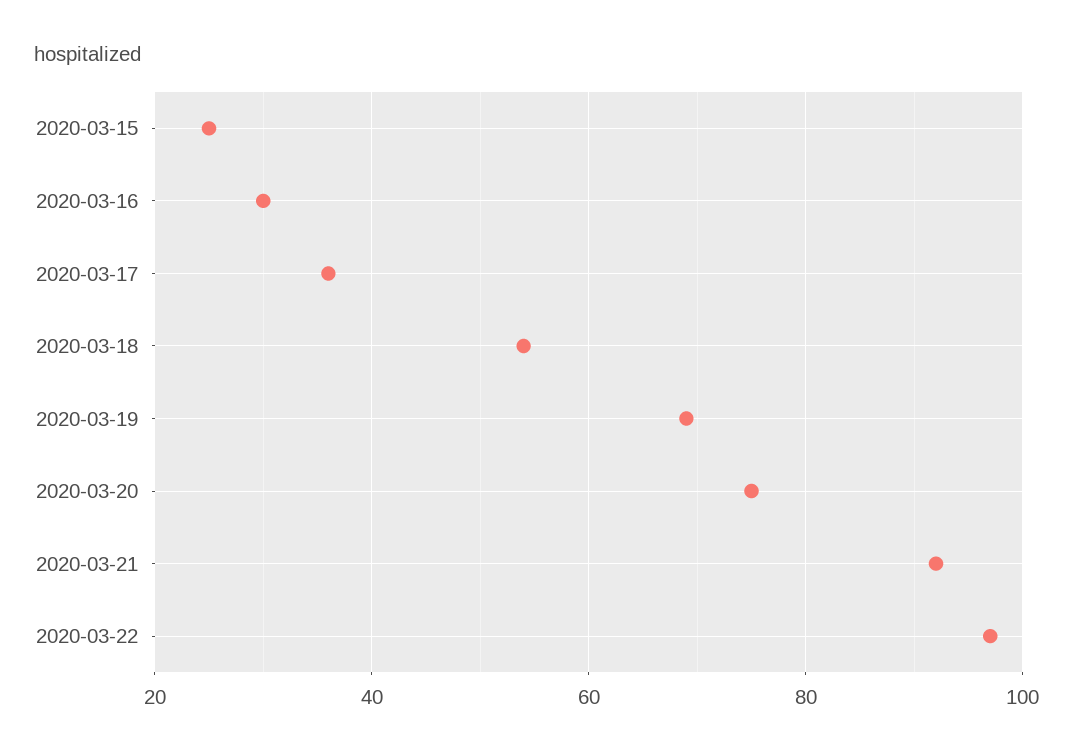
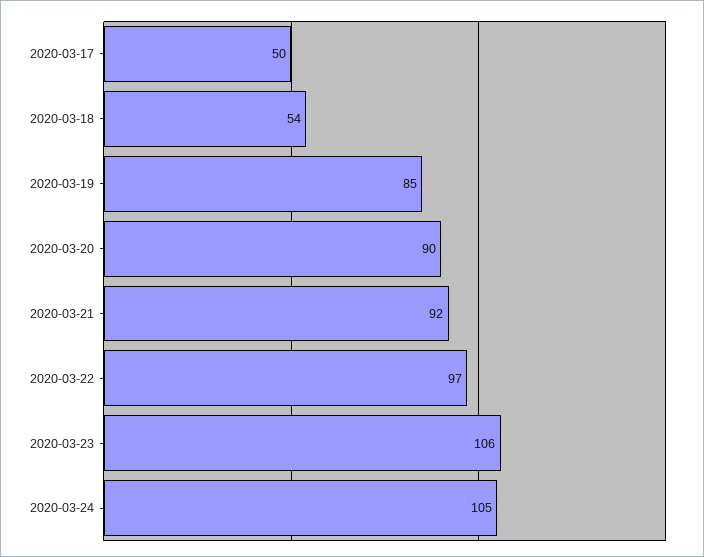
2020-03-15: 25 -> none
2020-03-16: 30 -> none
2020-03-17: 35 -> 50
2020-03-19: 70 -> 85
2020-03-20: 75 -> 90
2020-03-23: none -> 106
2020-03-24: none -> 105

